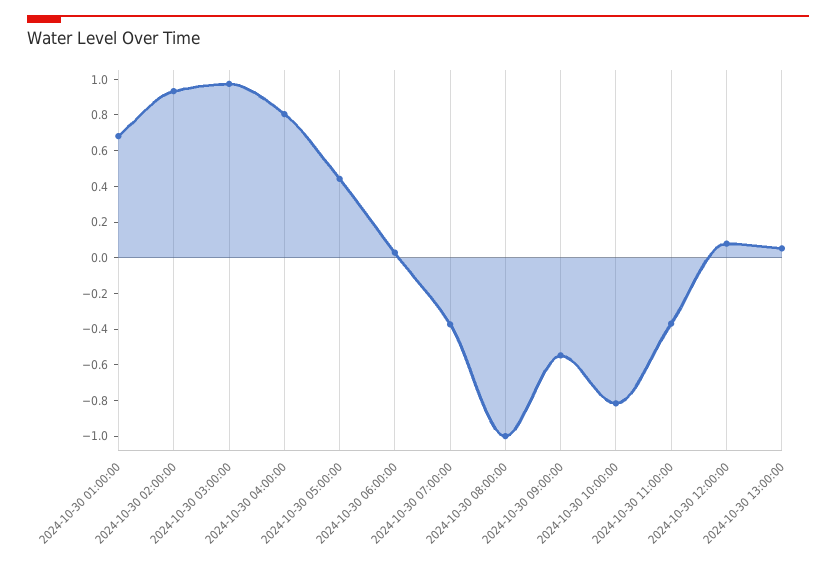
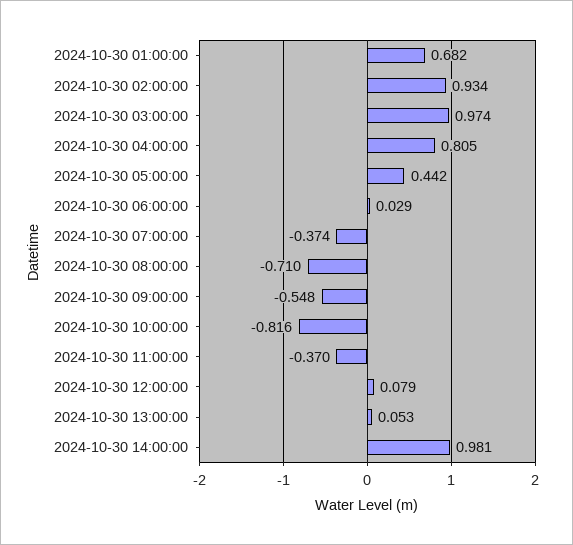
2024-10-30 08:00:00: -1 -> -0.71
2024-10-30 14:00:00: none -> 0.981

